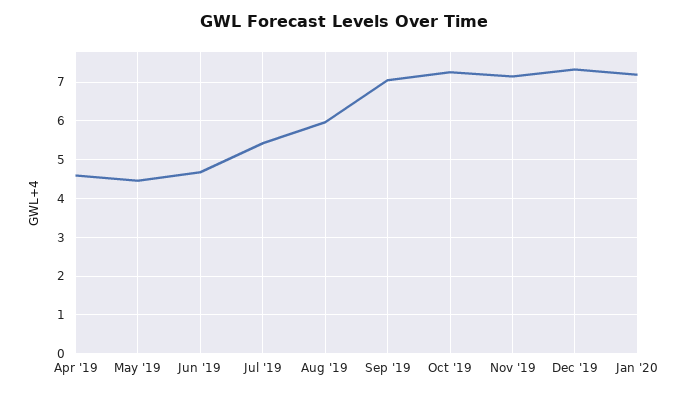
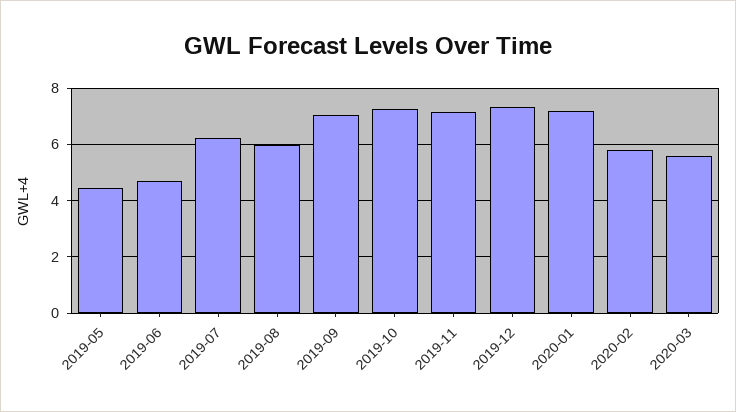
Apr '19: 4.6 -> none
Jul '19: 5.4 -> 6.25
2020-02: none -> 5.75
2020-03: none -> 5.5

